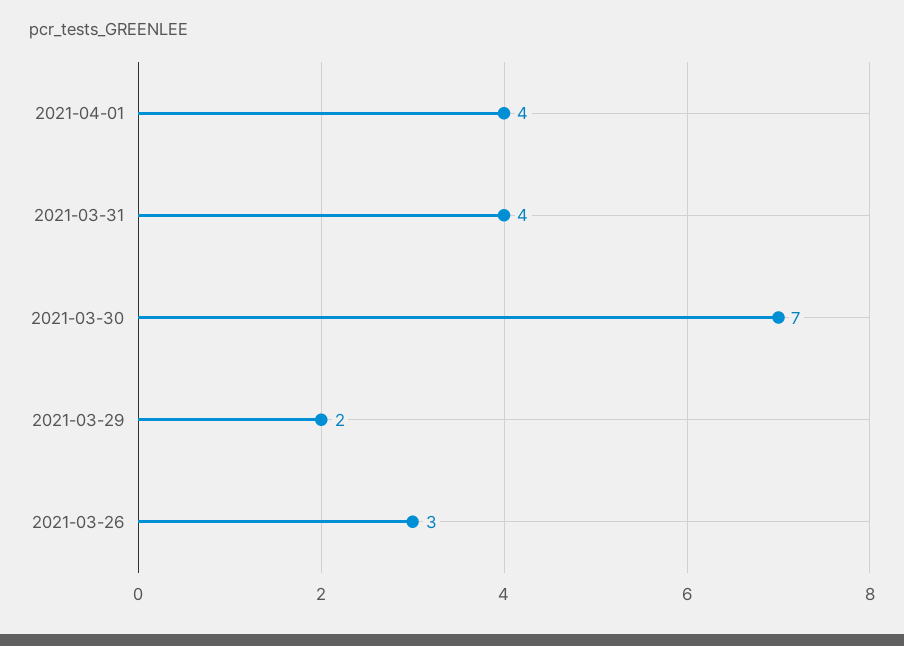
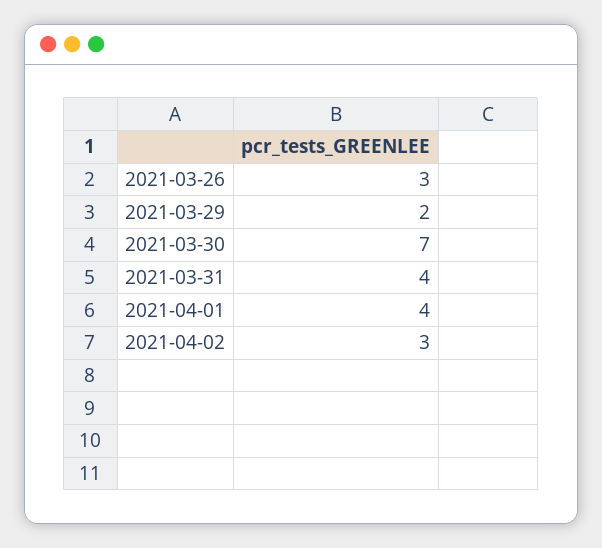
2021-04-02: none -> 3

